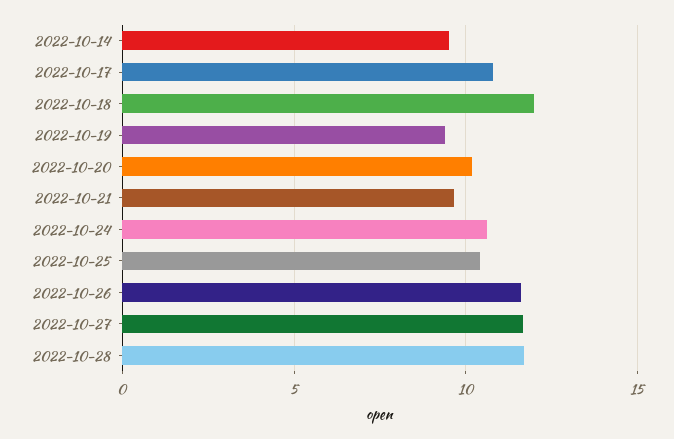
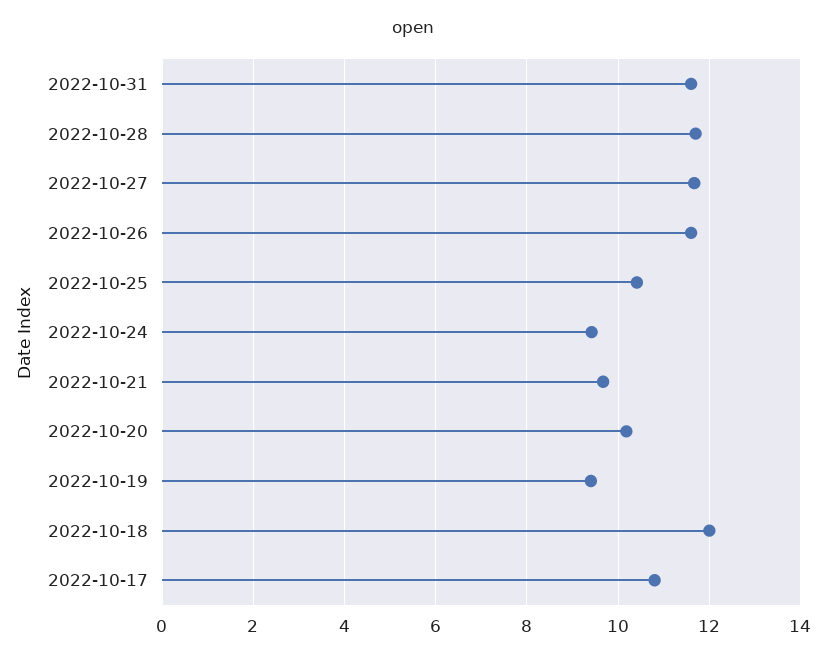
2022-10-14: 9.5 -> none
2022-10-24: 10.5 -> 9.4
2022-10-31: none -> 11.6

